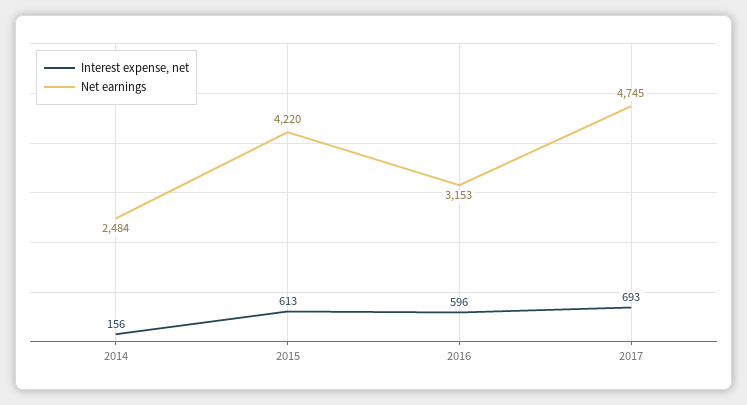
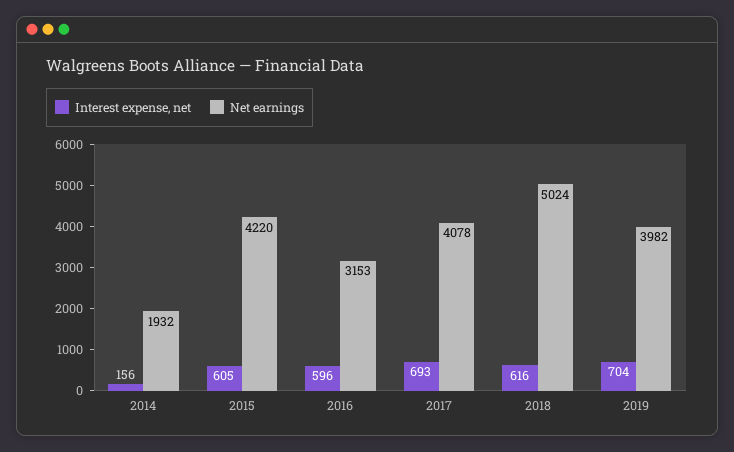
Net earnings, 2014: 2484 -> 1932
Interest expense, net, 2015: 613 -> 605
Net earnings, 2017: 4745 -> 4078
Interest expense, net, 2018: none -> 616
Net earnings, 2018: none -> 5024
Interest expense, net, 2019: none -> 704
Net earnings, 2019: none -> 3982

